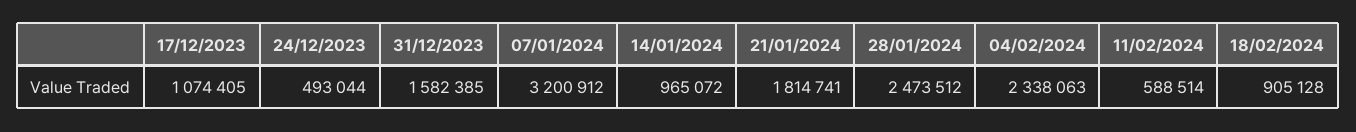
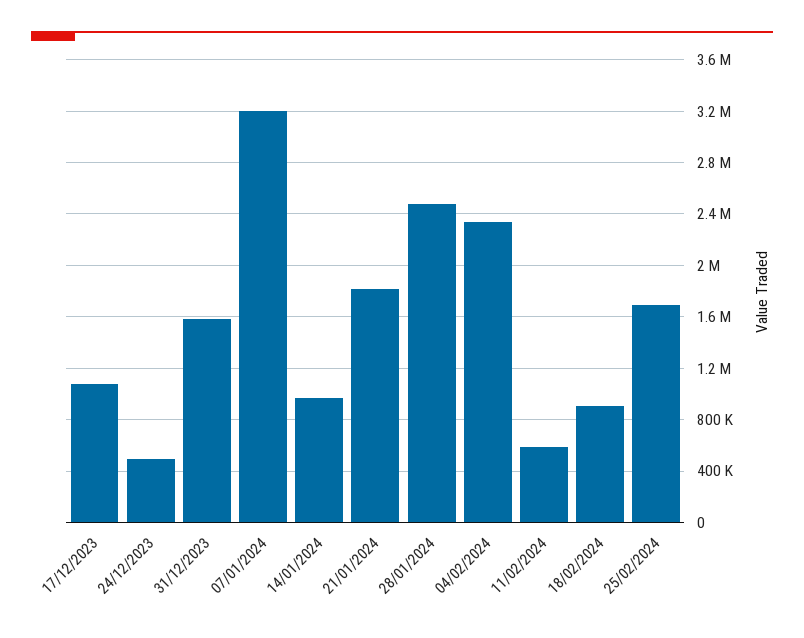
25/02/2024: none -> 1700000

